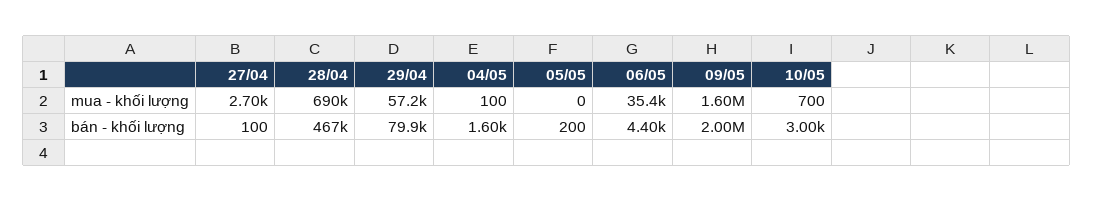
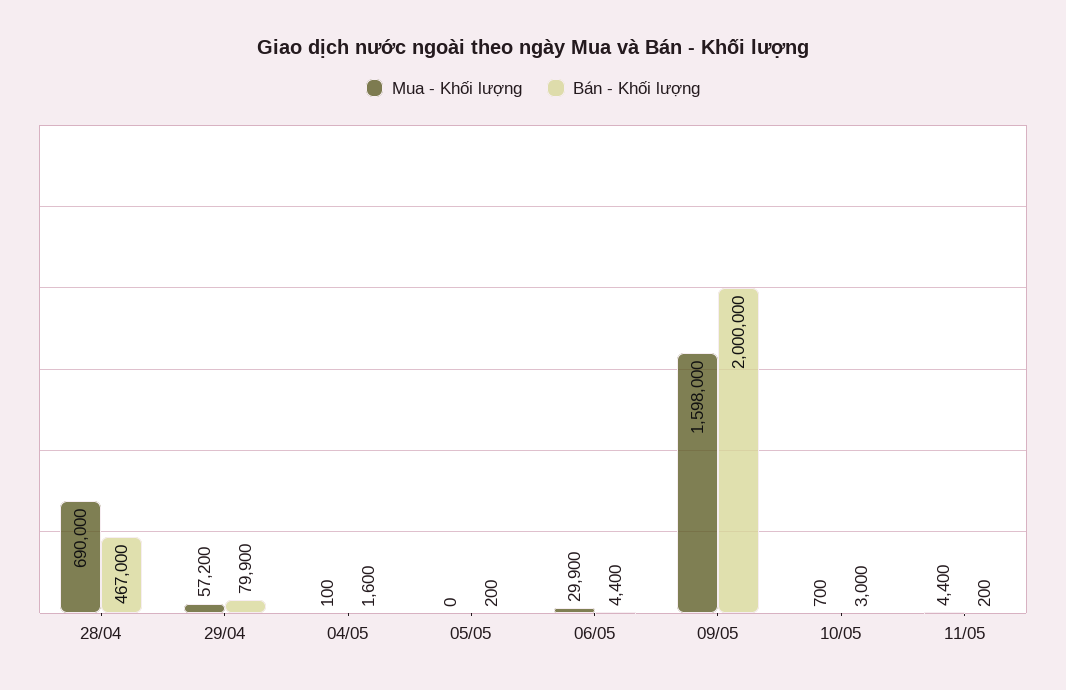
mua - khối lượng, 27/04: 2700 -> none
mua - khối lượng, 06/05: 35400 -> 29900
bán - khối lượng, 27/04: 100 -> none
mua - khối lượng, 11/05: none -> 4400
bán - khối lượng, 11/05: none -> 200

